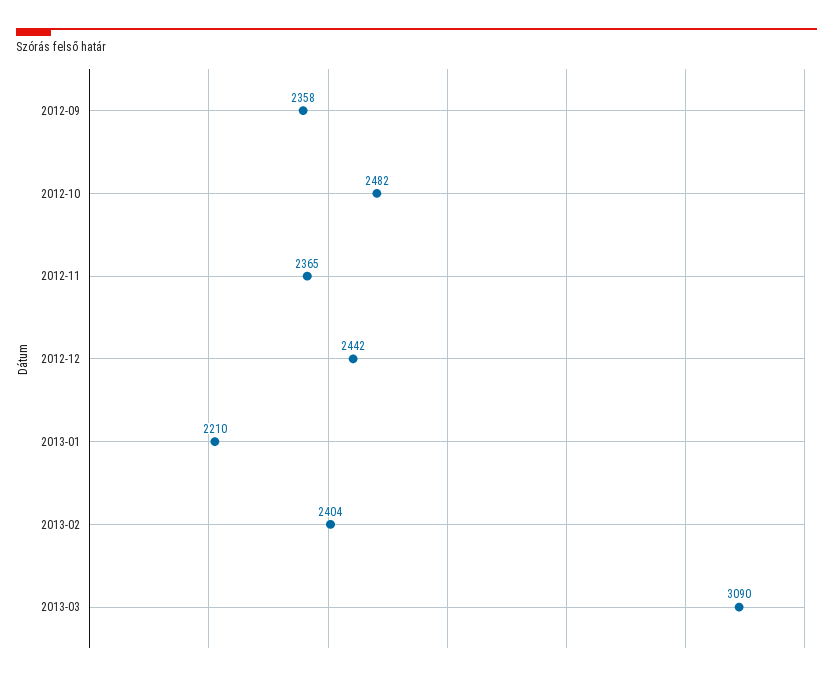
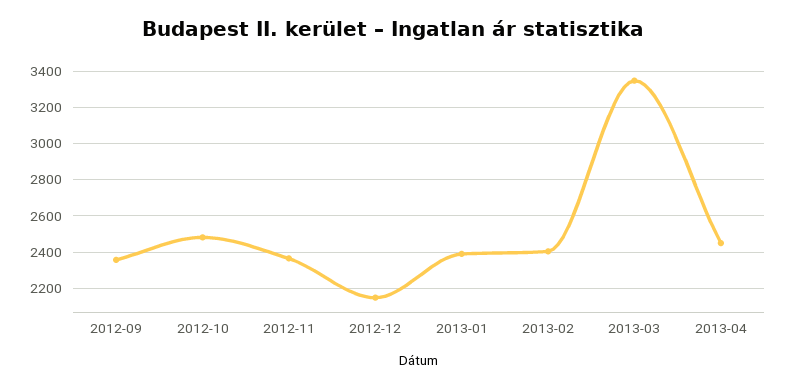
2012-12: 2442 -> 2150
2013-01: 2210 -> 2400
2013-03: 3090 -> 3350
2013-04: none -> 2450

